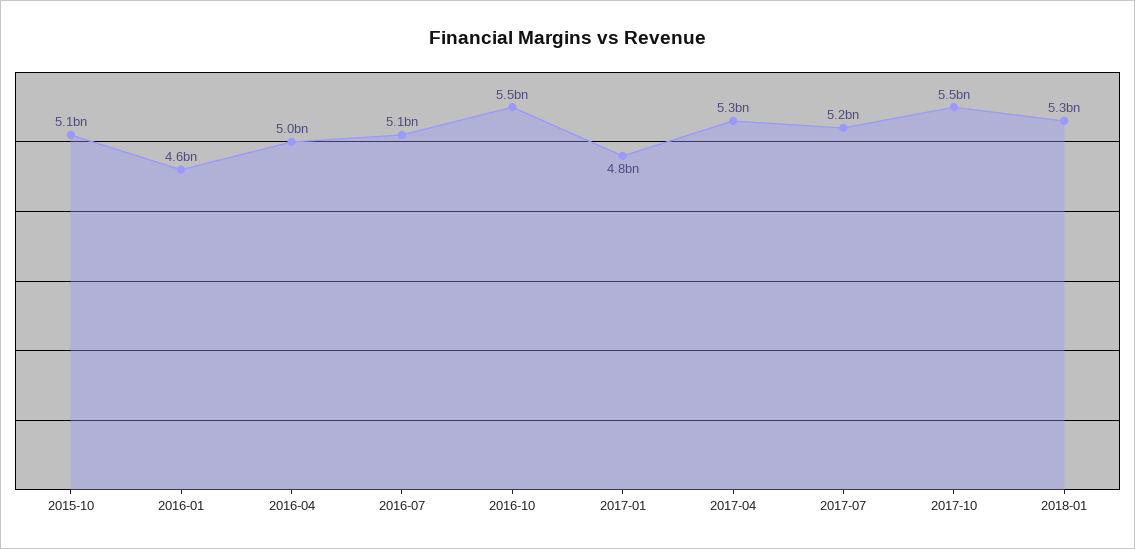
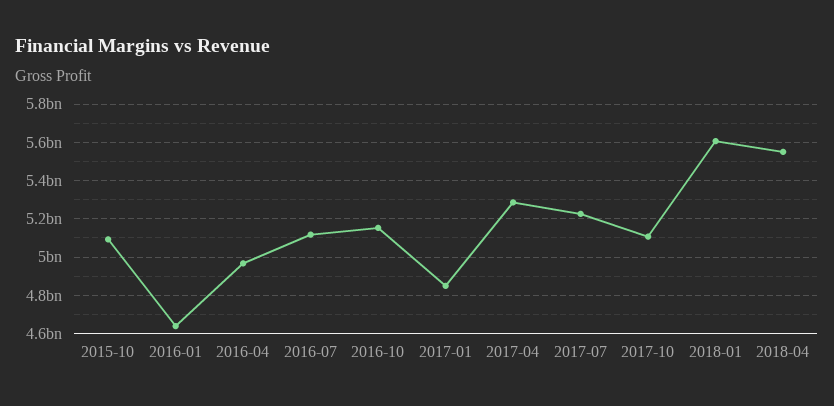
2016-10: 5500000000 -> 5150000000
2017-10: 5500000000 -> 5100000000
2018-01: 5300000000 -> 5600000000
2018-04: none -> 5550000000

